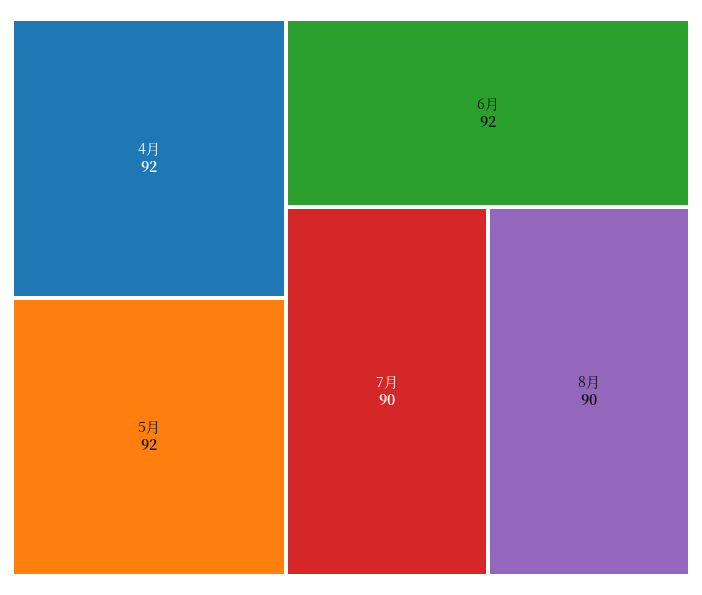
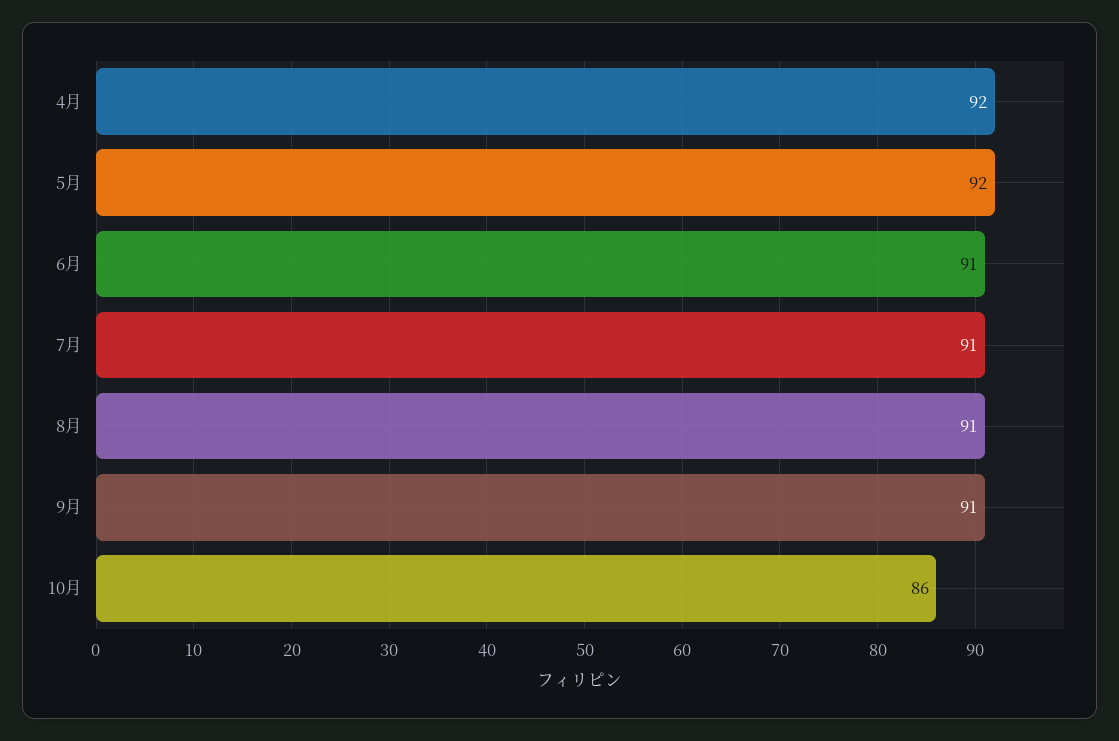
6月: 92 -> 91
7月: 90 -> 91
8月: 90 -> 91
9月: none -> 91
10月: none -> 86

